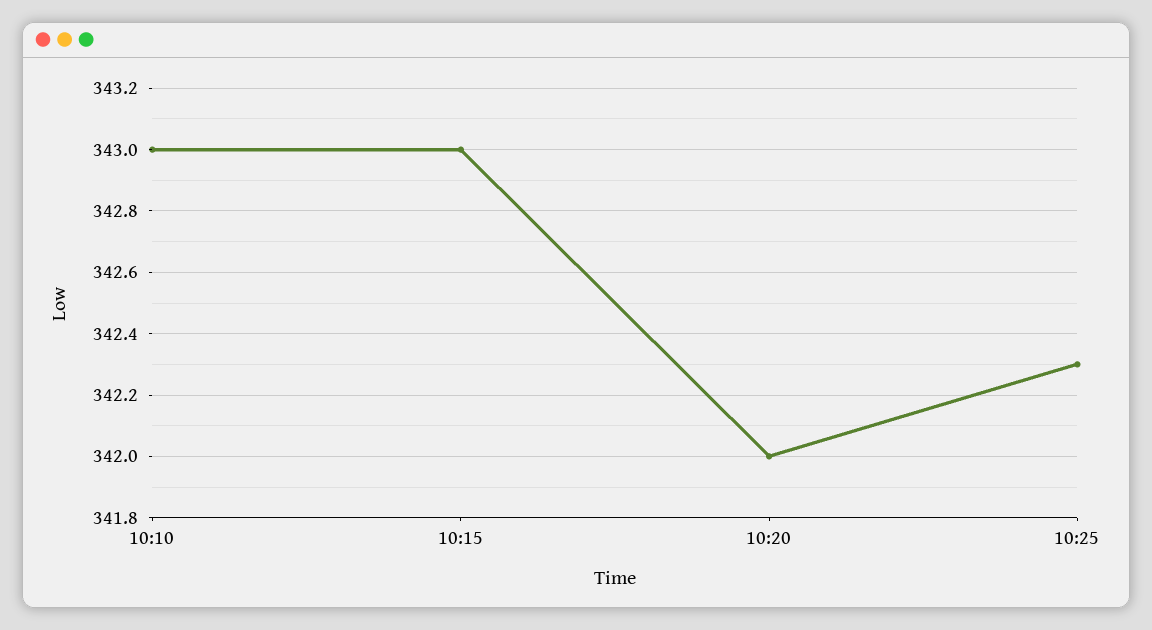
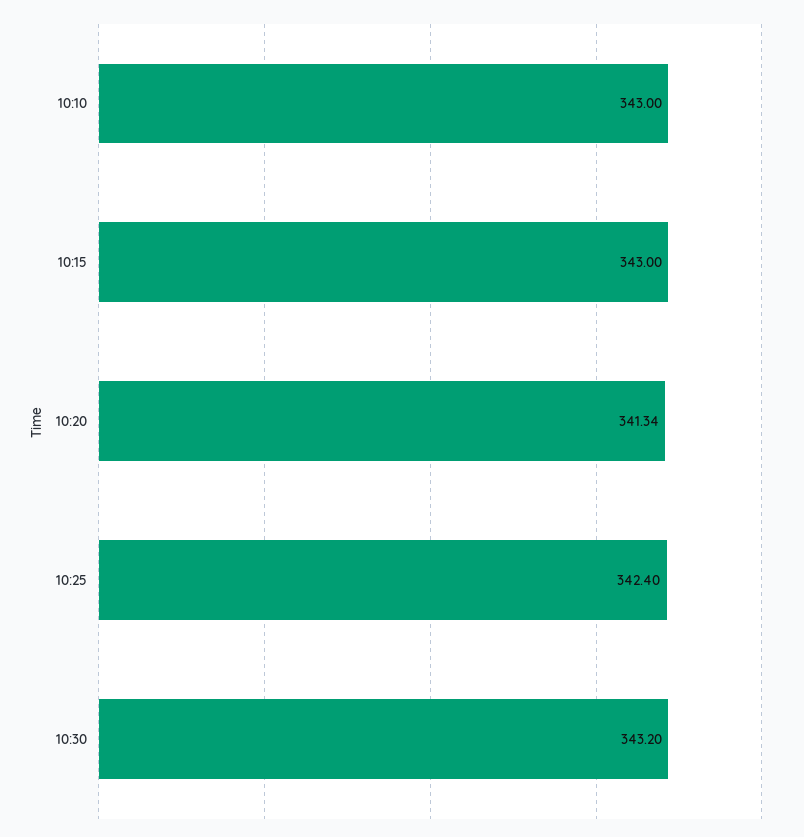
10:20: 342 -> 341.34
10:25: 342.3 -> 342.4
10:30: none -> 343.2

